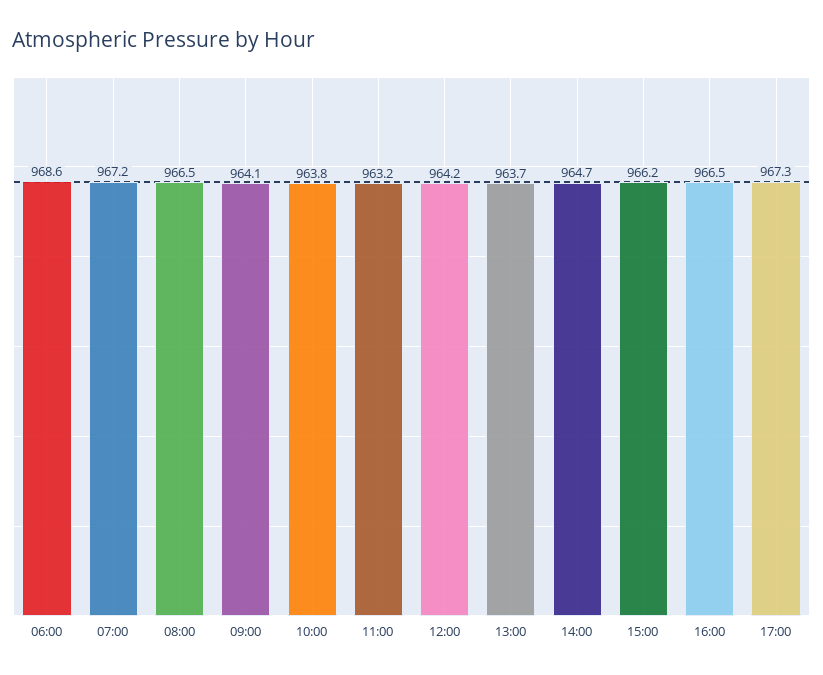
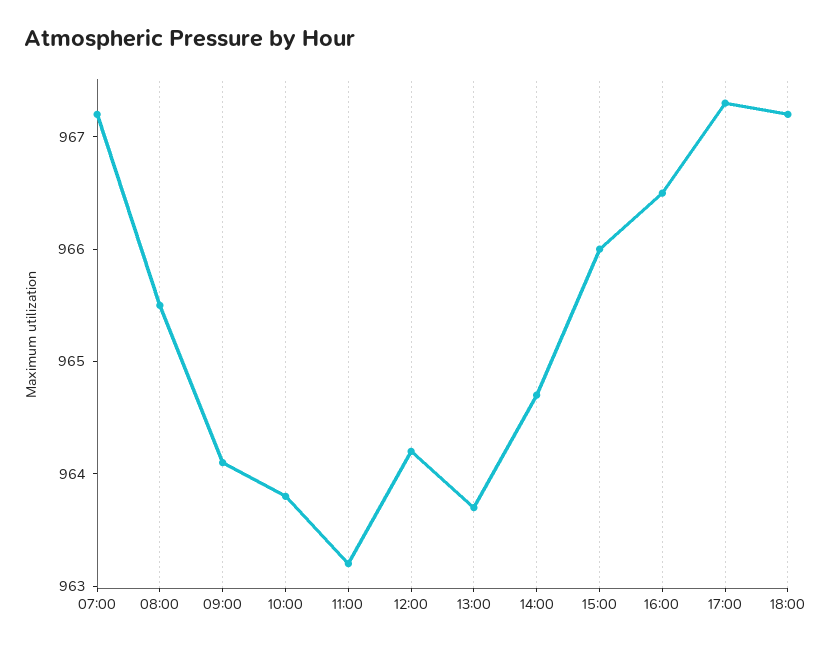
06:00: 968.6 -> none
08:00: 966.5 -> 965.5
15:00: 966.2 -> 966
18:00: none -> 967.2

